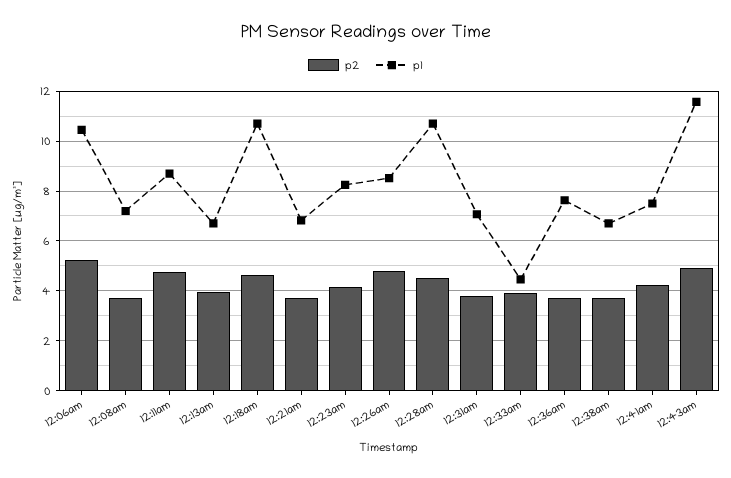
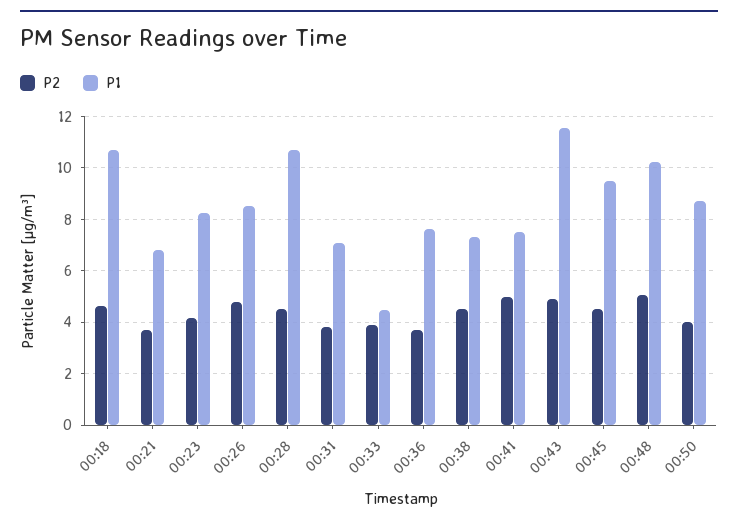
p2, 12:06am: 5.25 -> none
p1, 12:06am: 10.5 -> none
p2, 12:08am: 3.75 -> none
p1, 12:08am: 7.25 -> none
p2, 12:11am: 4.75 -> none
p1, 12:11am: 8.75 -> none
p2, 12:13am: 4 -> none
p1, 12:13am: 6.75 -> none
p2, 12:38am: 3.75 -> 4.5
p1, 12:38am: 6.75 -> 7.25
p2, 12:41am: 4.25 -> 5
p2, 00:45: none -> 4.5
p1, 00:45: none -> 9.5
p2, 00:48: none -> 5
p1, 00:48: none -> 10.25
p2, 00:50: none -> 4
p1, 00:50: none -> 8.75

